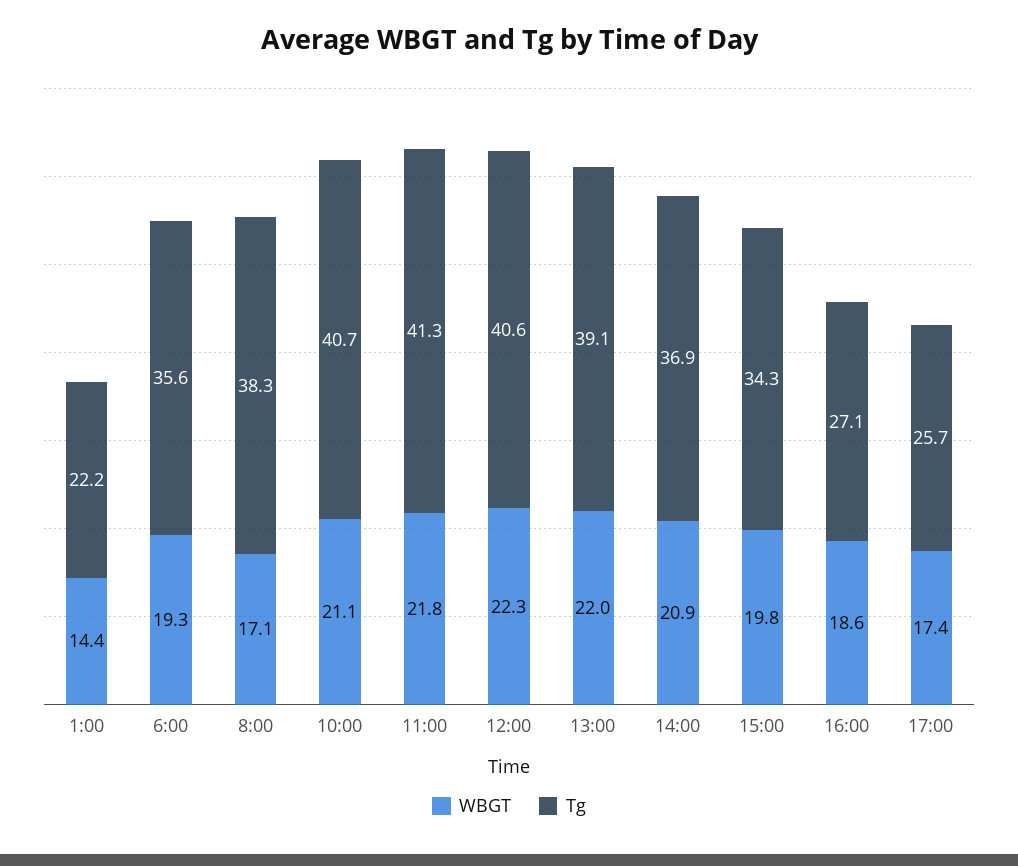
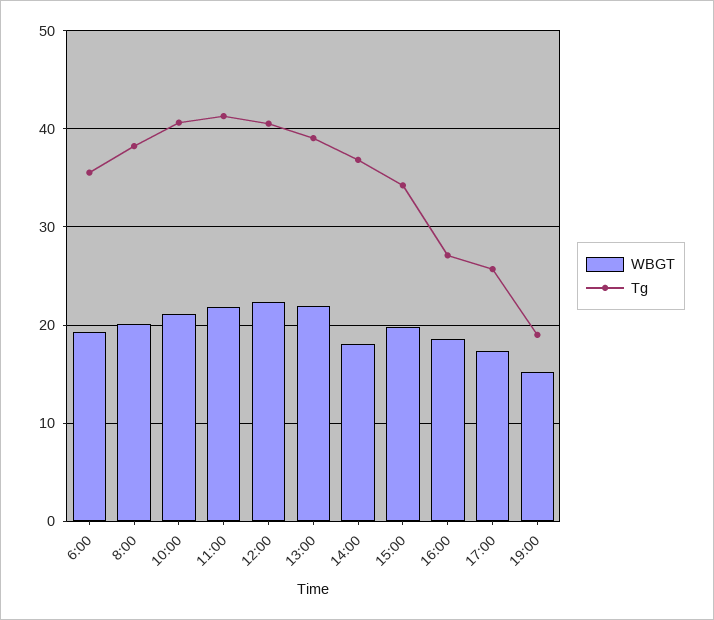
WBGT, 1:00: 14.4 -> none
Tg, 1:00: 22.2 -> none
WBGT, 8:00: 17.1 -> 20
WBGT, 14:00: 20.9 -> 18
WBGT, 19:00: none -> 15
Tg, 19:00: none -> 19

